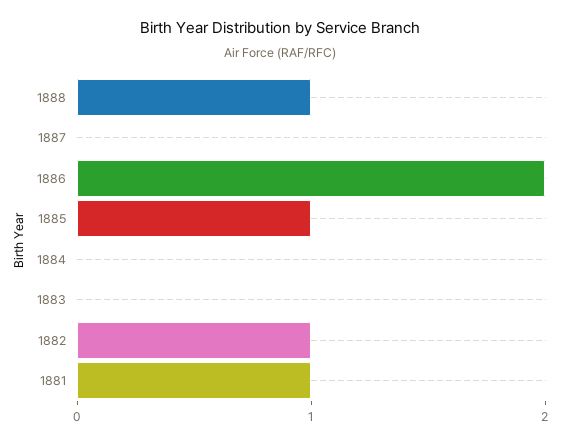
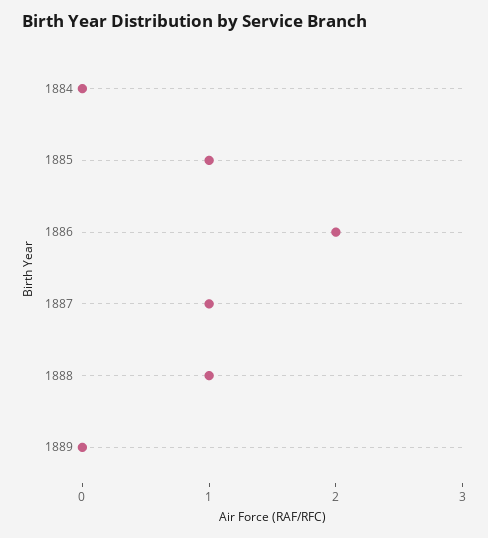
1887: 0 -> 1
1883: 0 -> none
1882: 1 -> none
1881: 1 -> none
1889: none -> 0

